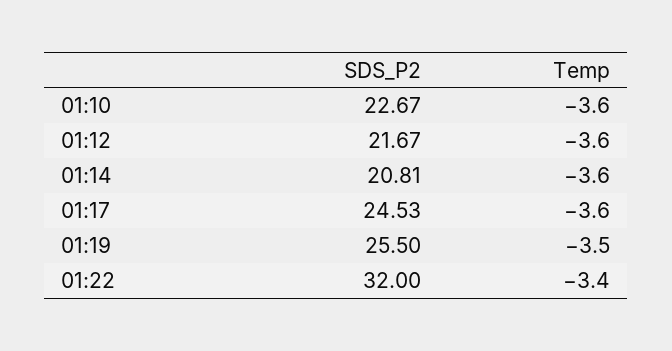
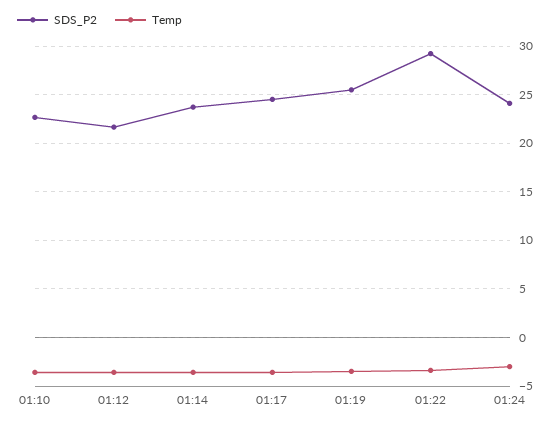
SDS_P2, 01:14: 20.81 -> 24
SDS_P2, 01:22: 32 -> 29
SDS_P2, 01:24: none -> 24
Temp, 01:24: none -> -3

